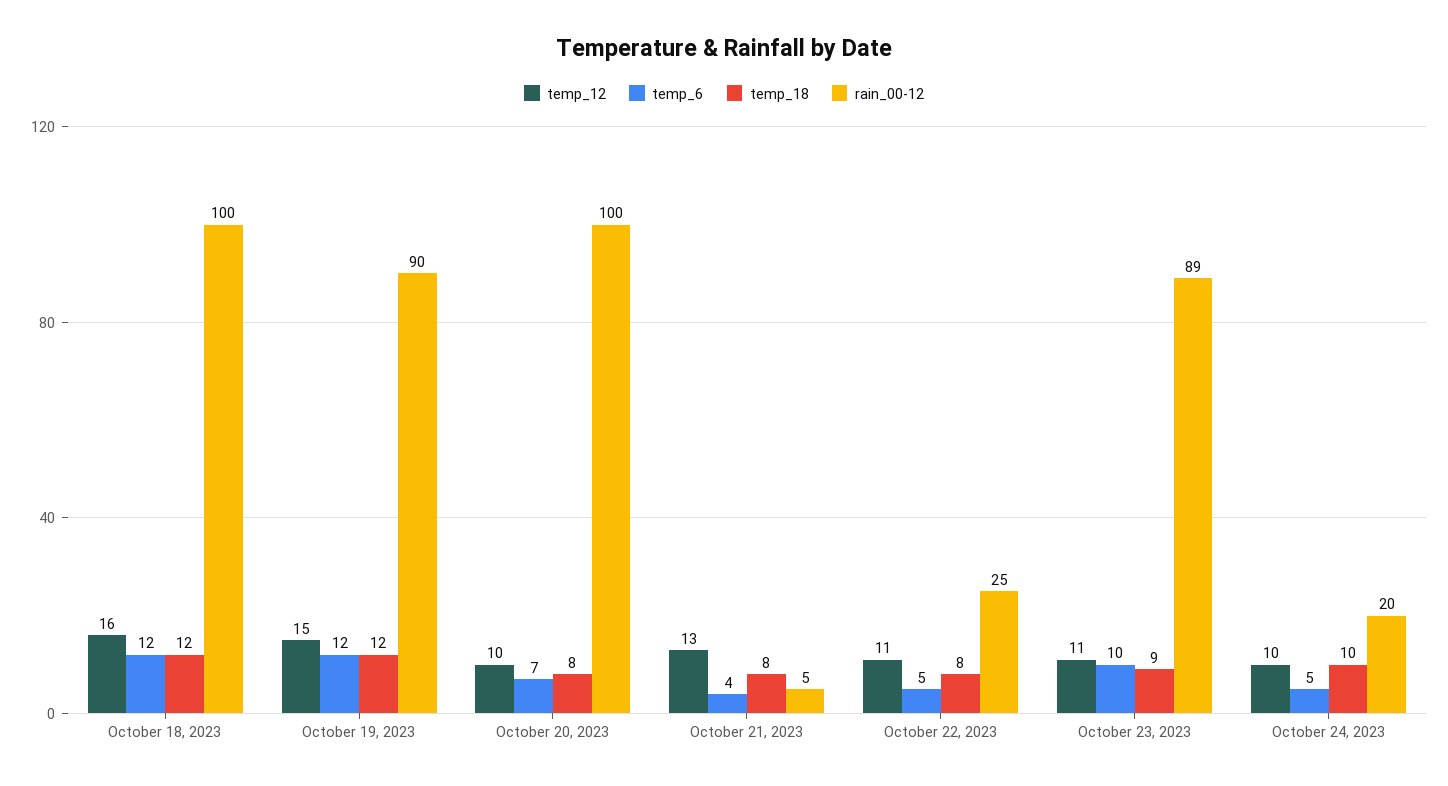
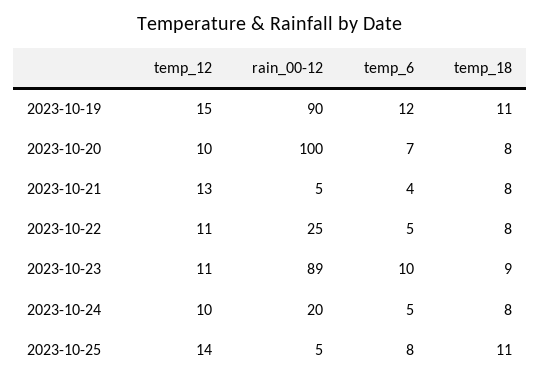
temp_12, October 18, 2023: 16 -> none
temp_6, October 18, 2023: 12 -> none
temp_18, October 18, 2023: 12 -> none
rain_00-12, October 18, 2023: 100 -> none
temp_18, October 19, 2023: 12 -> 11
temp_18, October 24, 2023: 10 -> 8
temp_12, 2023-10-25: none -> 14
rain_00-12, 2023-10-25: none -> 5
temp_6, 2023-10-25: none -> 8
temp_18, 2023-10-25: none -> 11

